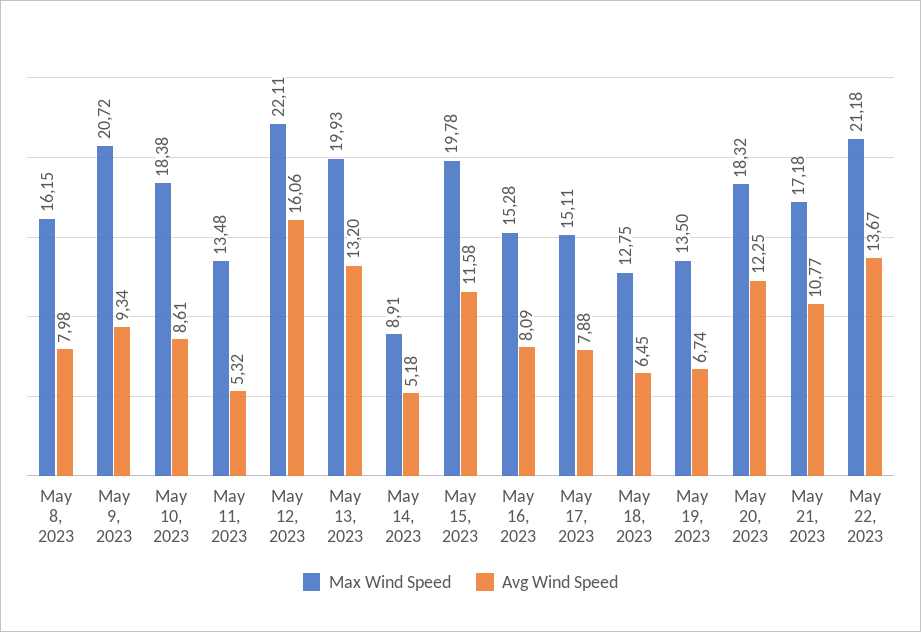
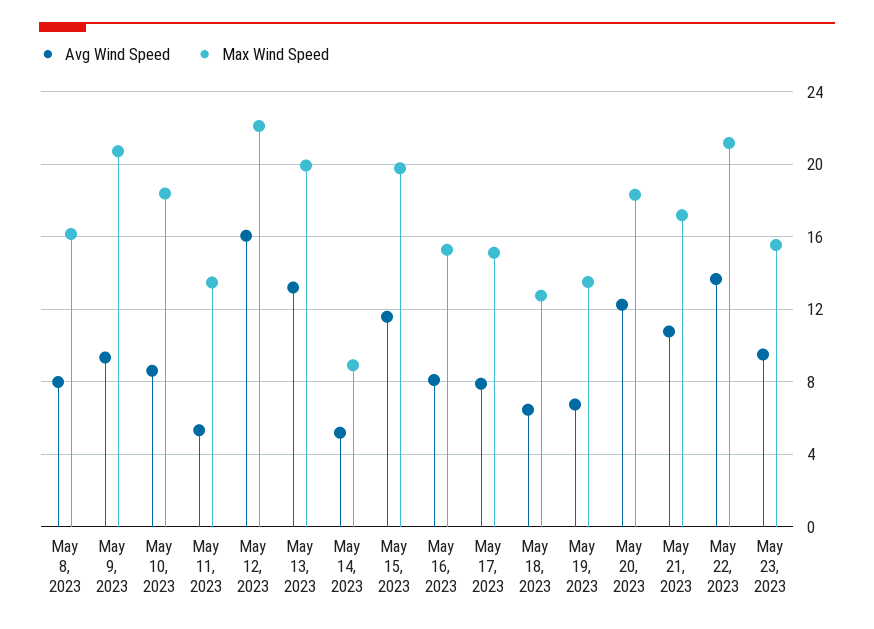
Avg Wind Speed, May 23, 2023: none -> 9.5
Max Wind Speed, May 23, 2023: none -> 15.5

